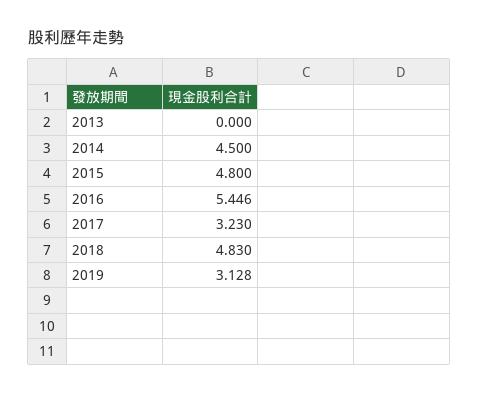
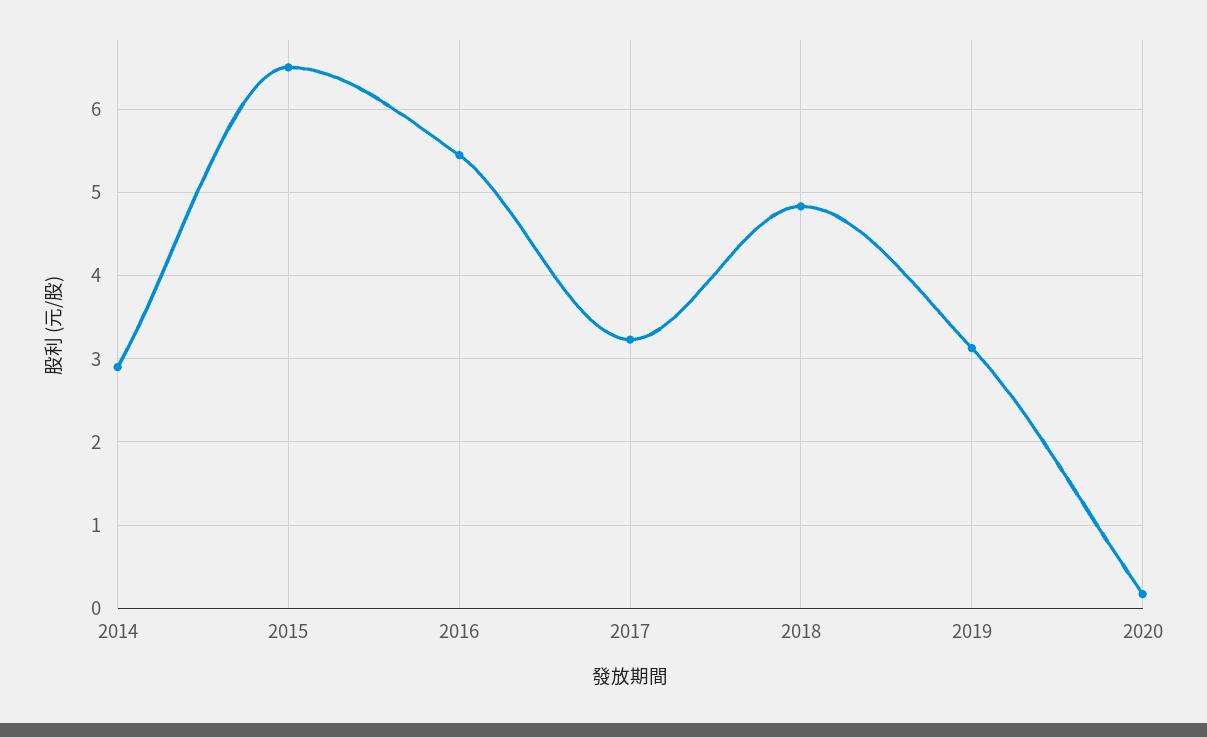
2013: 0 -> none
2014: 4.5 -> 2.9
2015: 4.8 -> 6.5
2020: none -> 0.2

